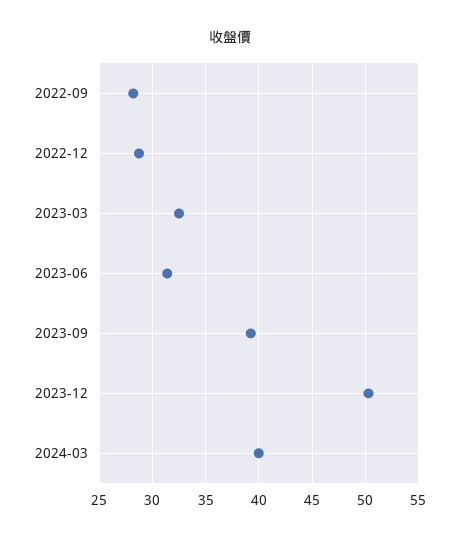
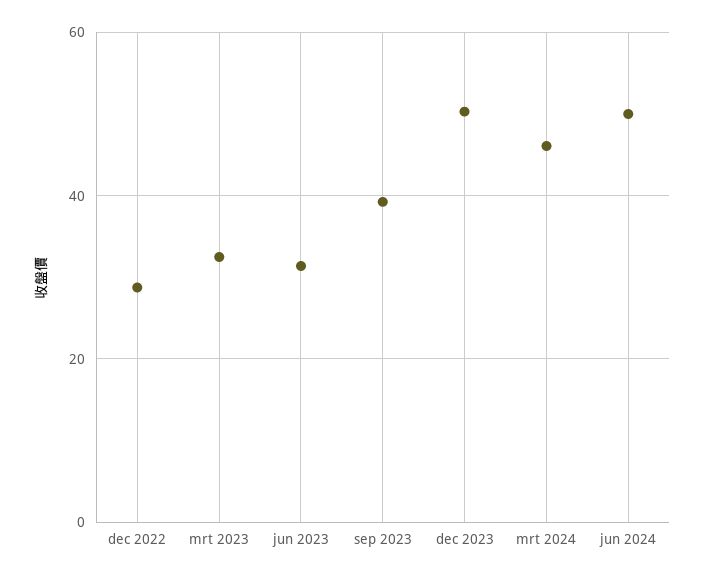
2022-09: 28 -> none
2024-03: 40 -> 46
jun 2024: none -> 50

